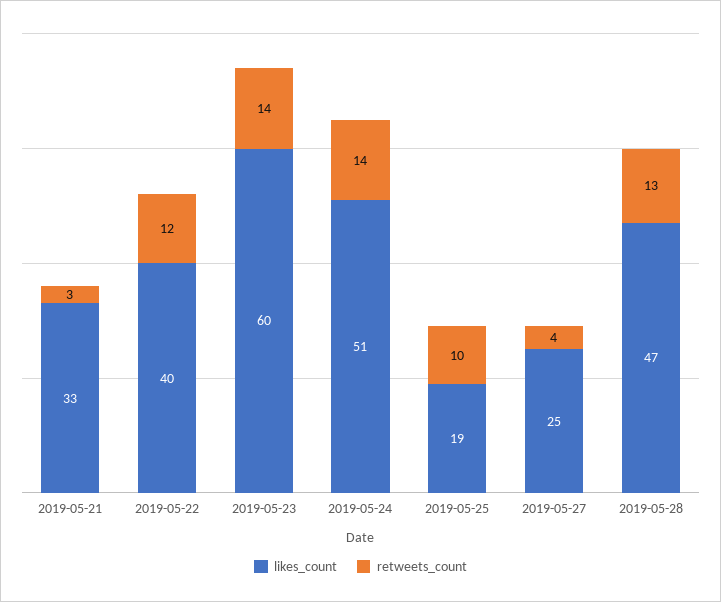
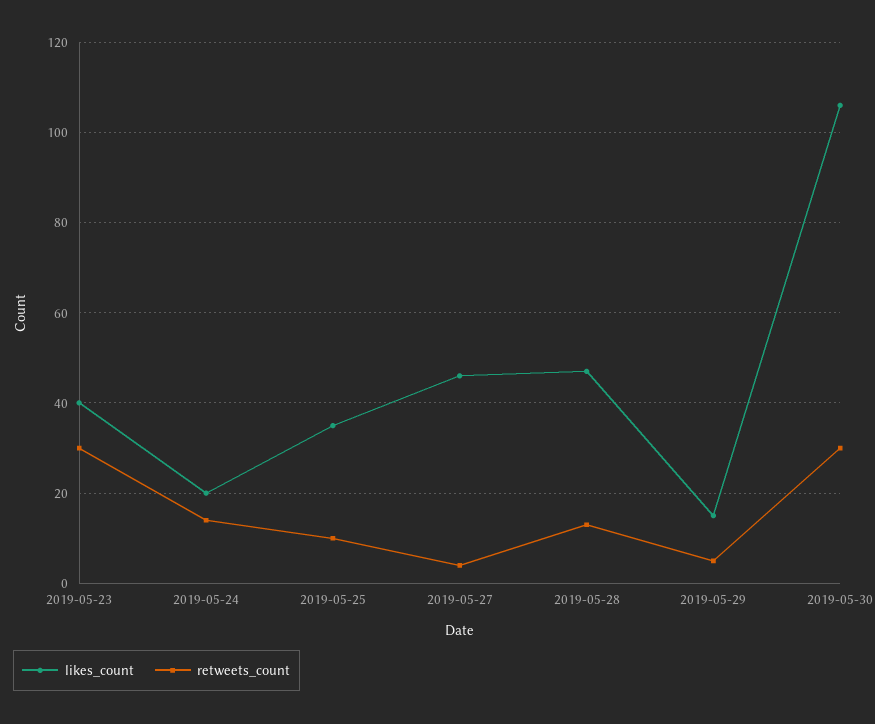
likes_count, 2019-05-21: 33 -> none
retweets_count, 2019-05-21: 3 -> none
likes_count, 2019-05-22: 40 -> none
retweets_count, 2019-05-22: 12 -> none
likes_count, 2019-05-23: 60 -> 40
retweets_count, 2019-05-23: 14 -> 30
likes_count, 2019-05-24: 51 -> 20
likes_count, 2019-05-25: 19 -> 35
likes_count, 2019-05-27: 25 -> 45
likes_count, 2019-05-29: none -> 15
retweets_count, 2019-05-29: none -> 5
likes_count, 2019-05-30: none -> 105
retweets_count, 2019-05-30: none -> 30

